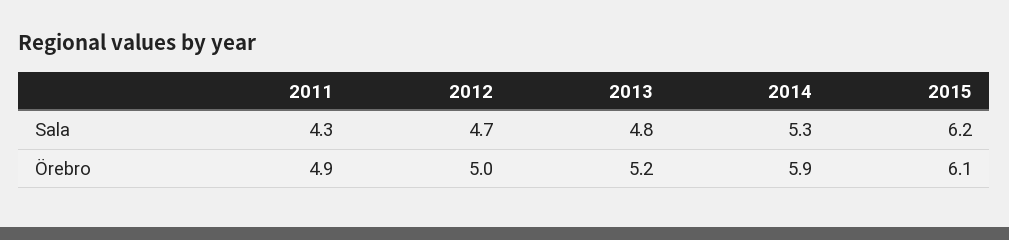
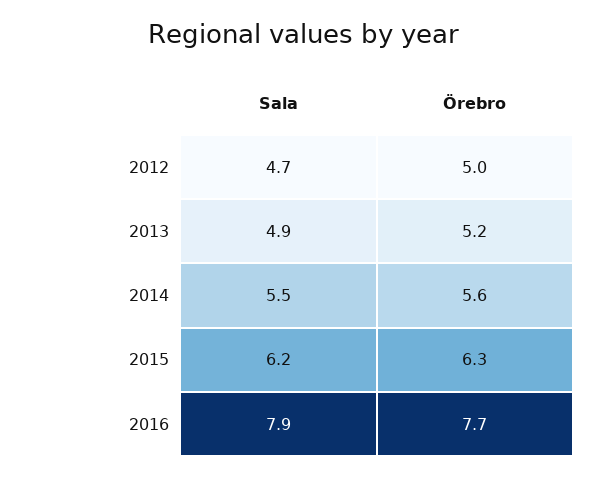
2011, Sala: 4.3 -> none
2013, Sala: 4.8 -> 4.9
2014, Sala: 5.3 -> 5.5
2011, Örebro: 4.9 -> none
2014, Örebro: 5.9 -> 5.6
2015, Örebro: 6.1 -> 6.3
2016, Sala: none -> 7.9
2016, Örebro: none -> 7.7

